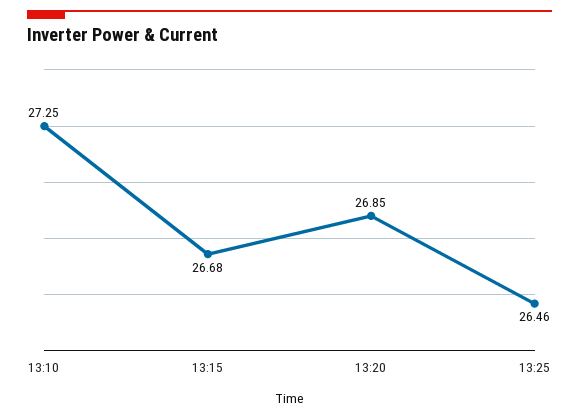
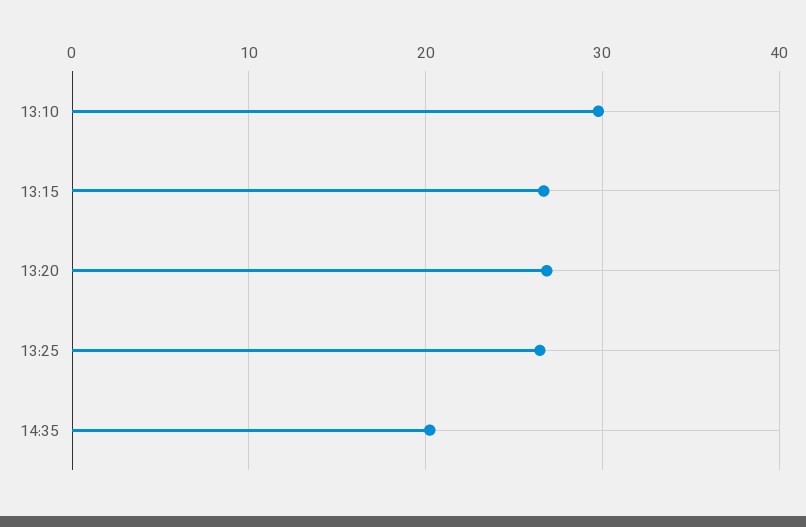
13:10: 27.25 -> 30
14:35: none -> 20

